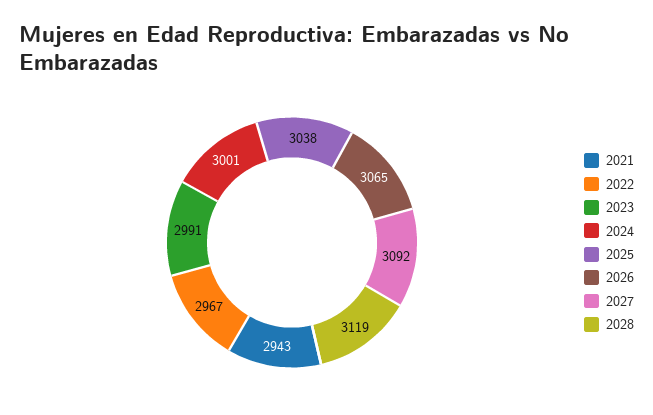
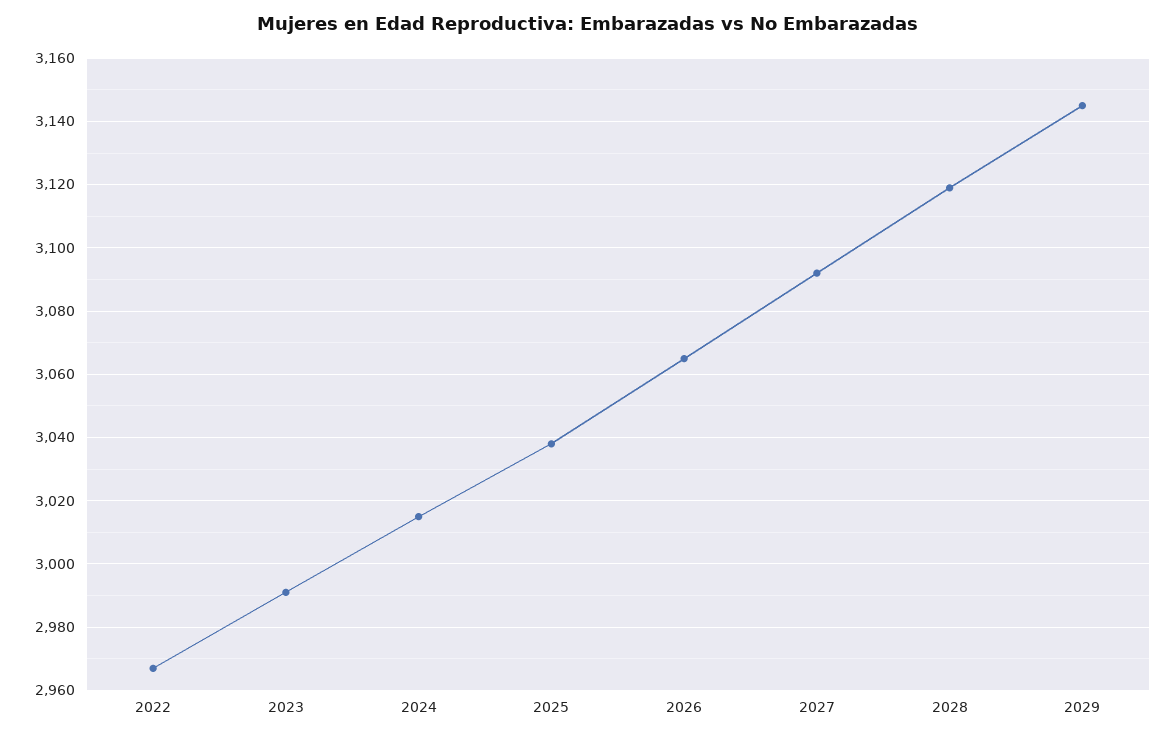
2021: 2943 -> none
2024: 3001 -> 3015
2029: none -> 3145

